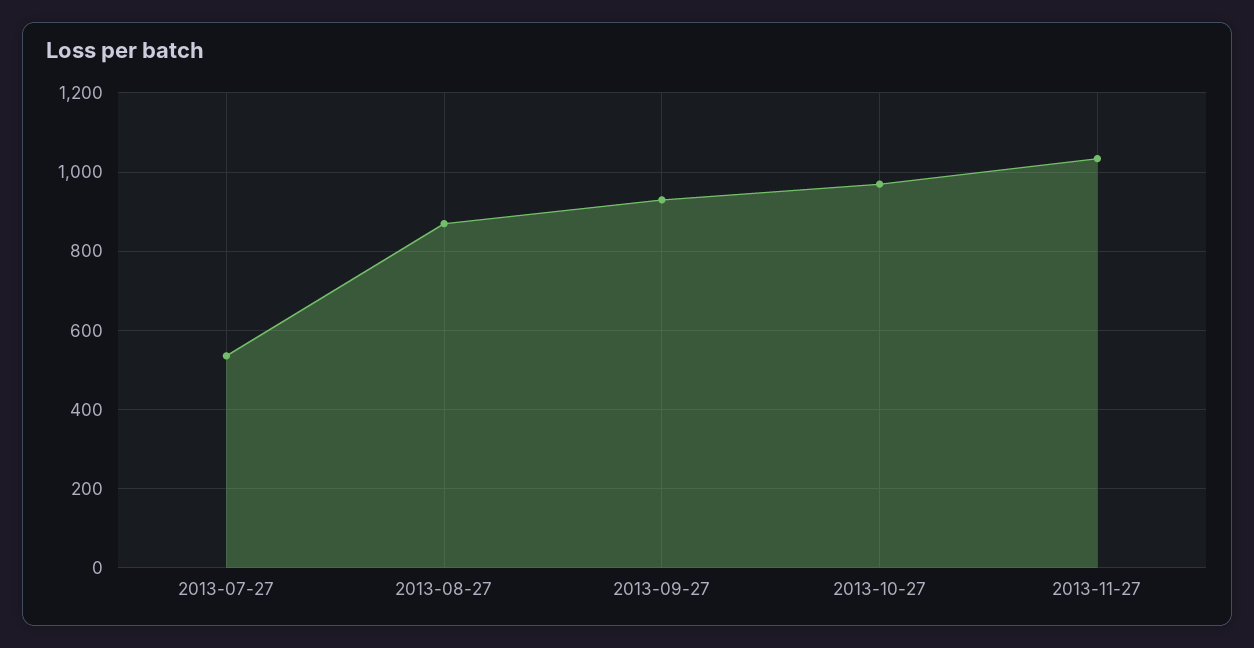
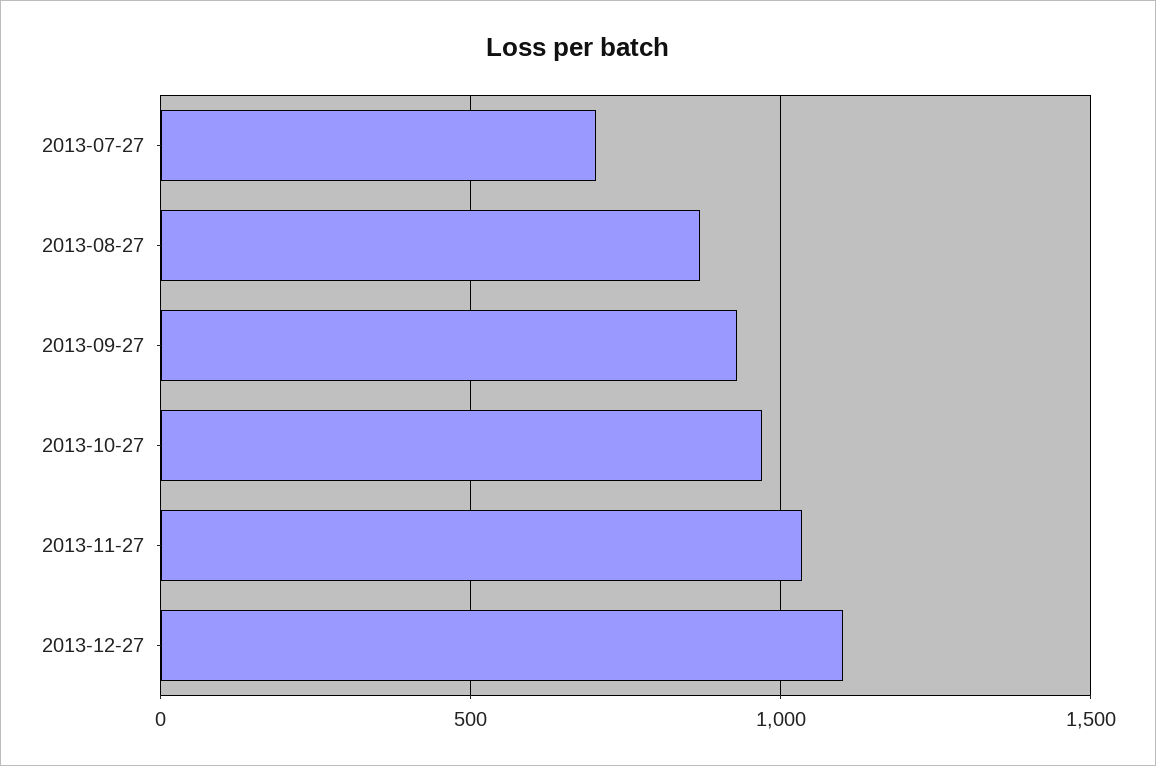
2013-07-27: 540 -> 700
2013-12-27: none -> 1100

